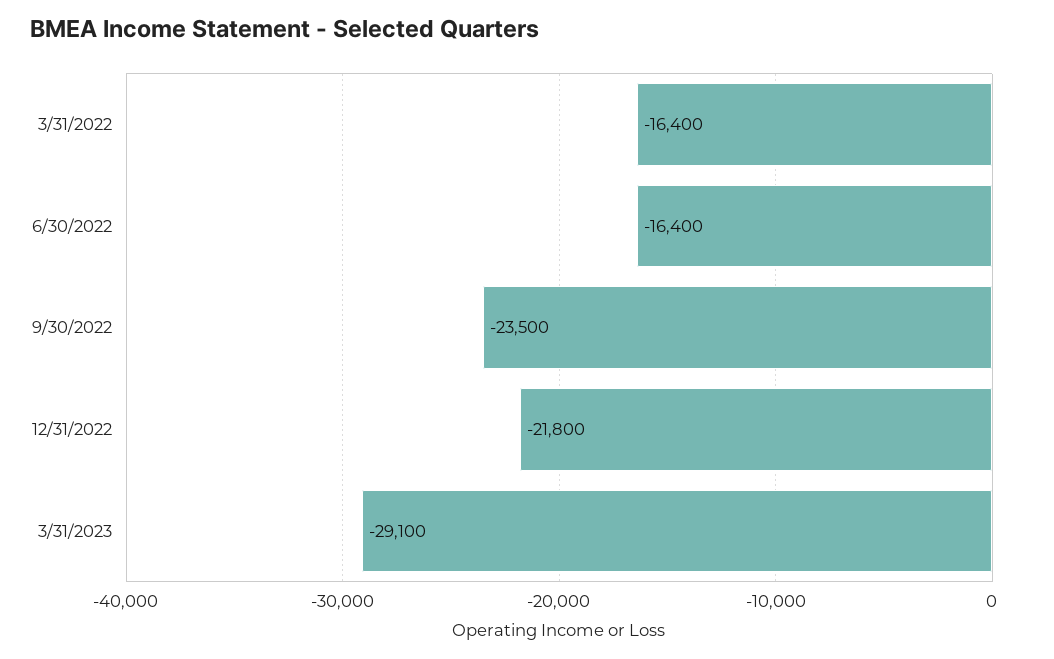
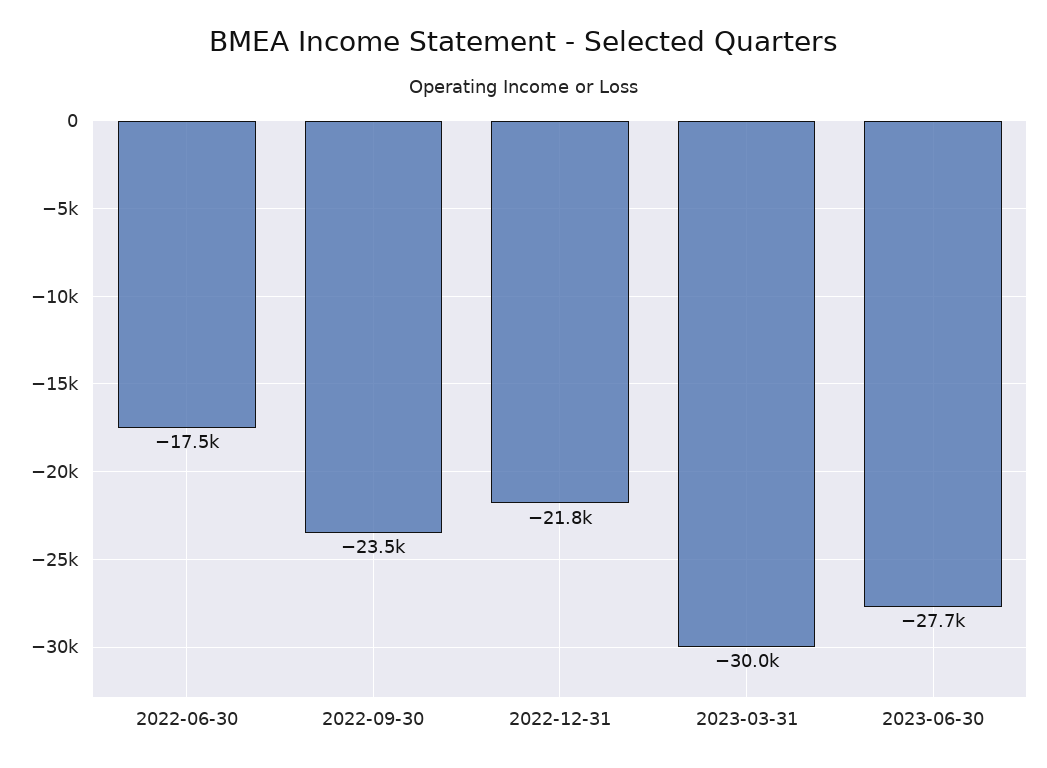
3/31/2022: -16400 -> none
6/30/2022: -16400 -> -17500
3/31/2023: -29100 -> -30000
2023-06-30: none -> -27700

